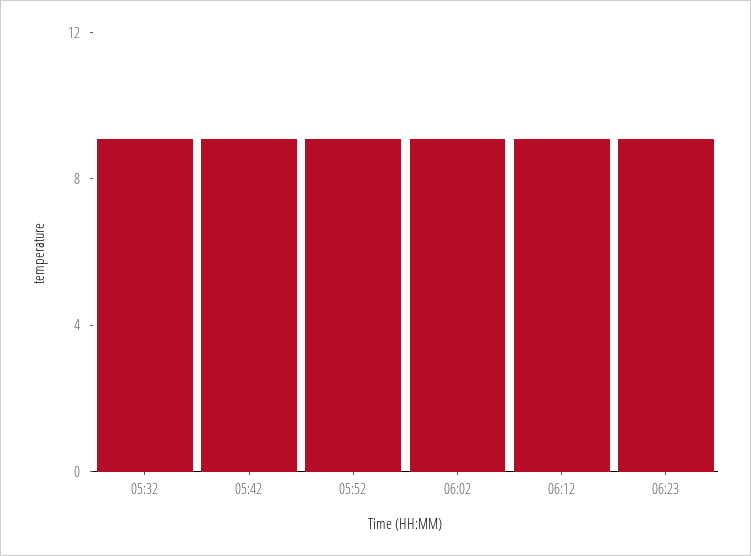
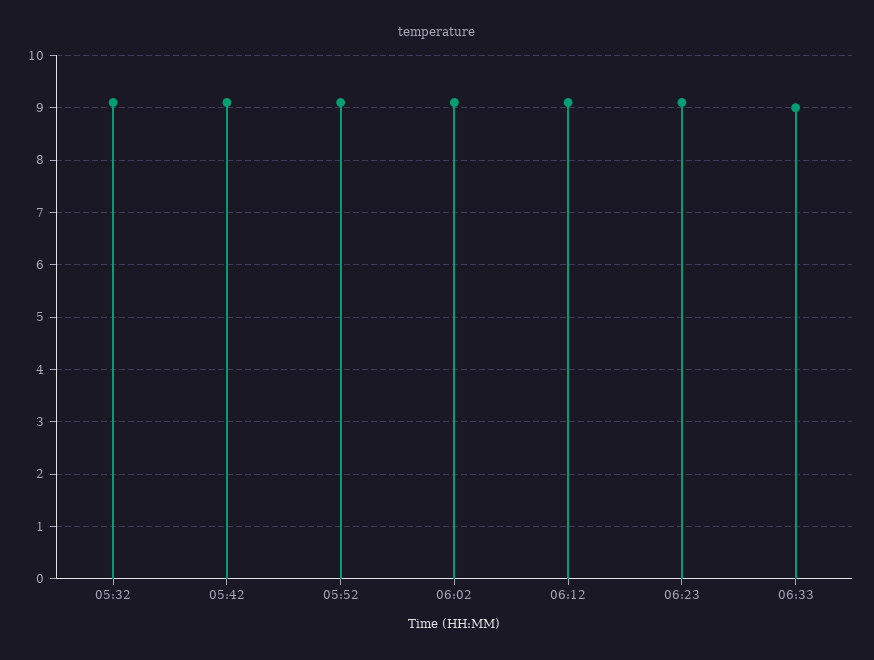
06:33: none -> 9

